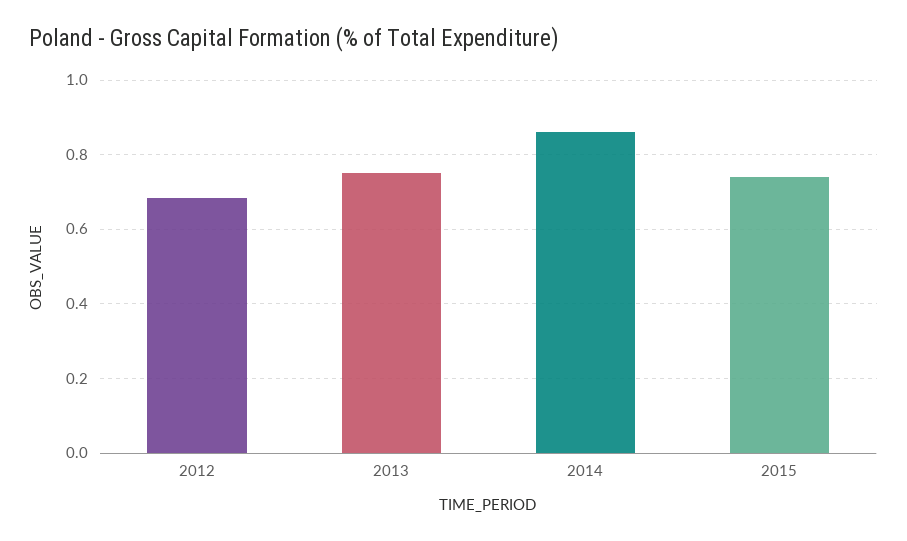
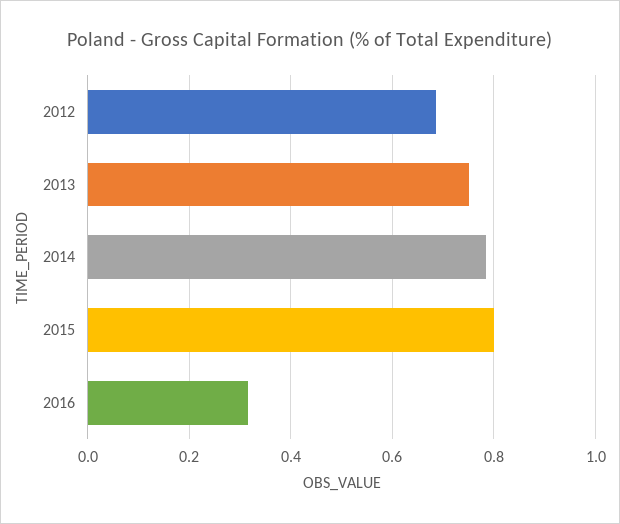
2014: 0.86 -> 0.78
2015: 0.74 -> 0.8
2016: none -> 0.32

